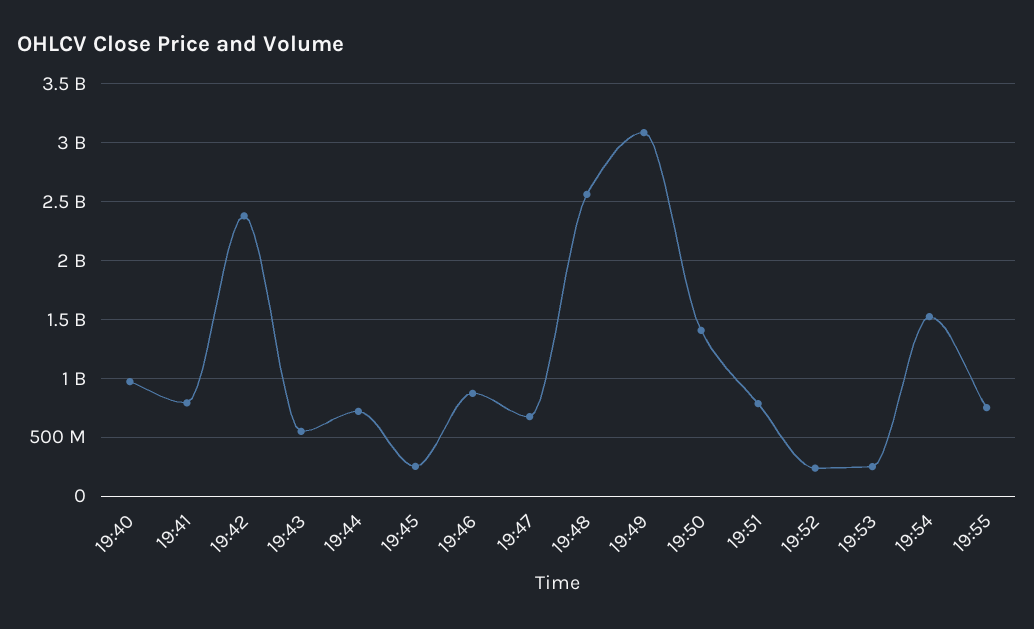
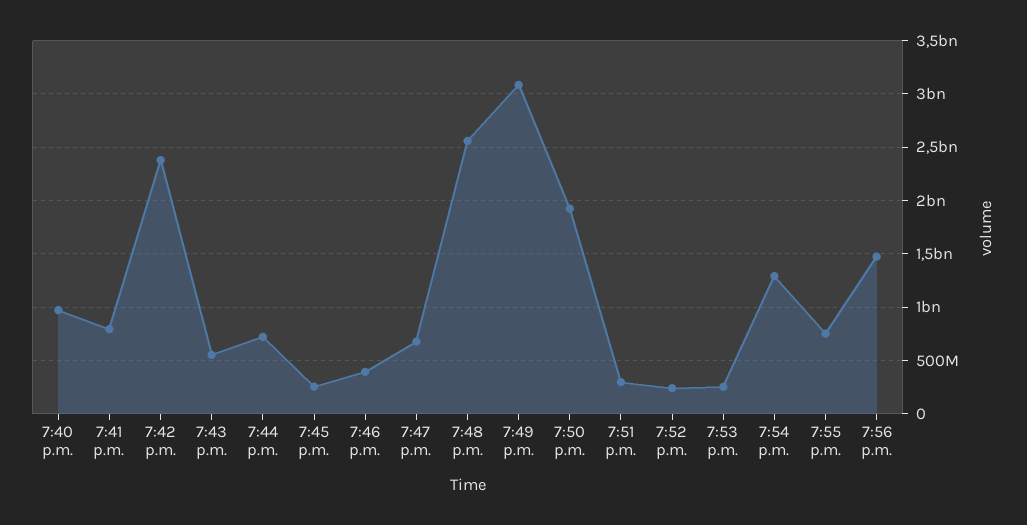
19:46: 900000000 -> 400000000
19:50: 1400000000 -> 1900000000
19:51: 800000000 -> 300000000
19:54: 1500000000 -> 1300000000
7:56 p.m.: none -> 1500000000

